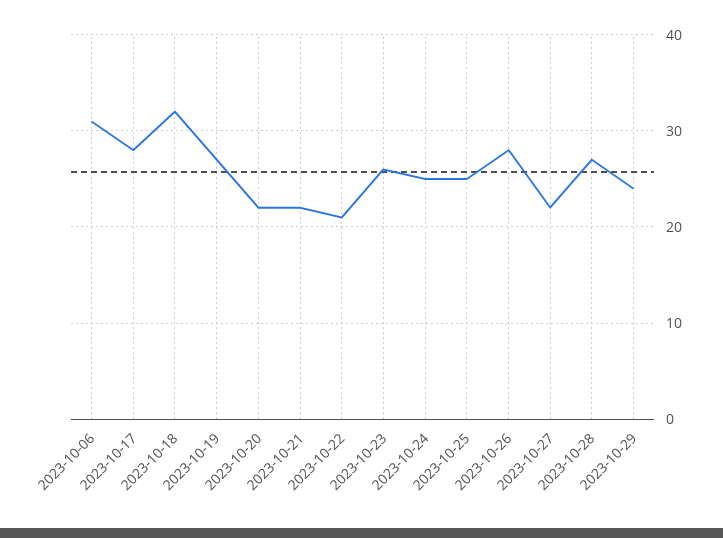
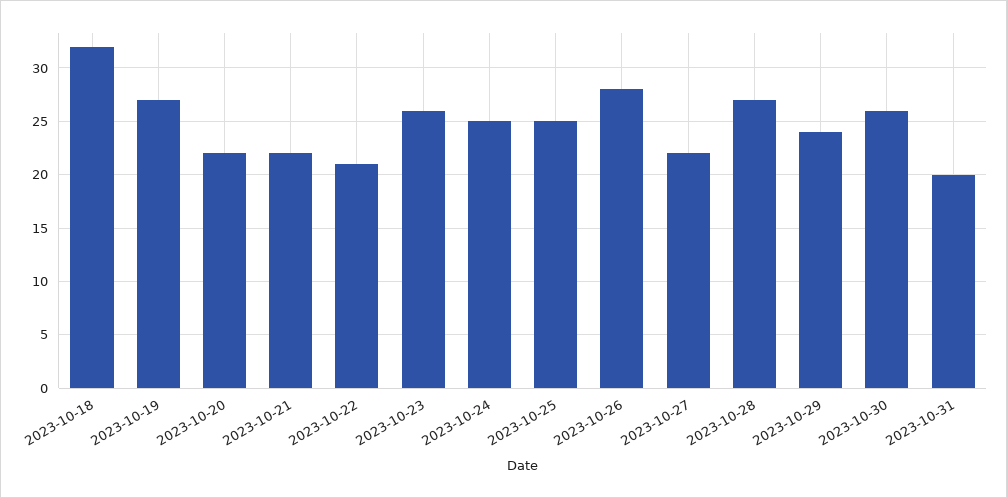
2023-10-06: 31 -> none
2023-10-17: 28 -> none
2023-10-30: none -> 26
2023-10-31: none -> 20

